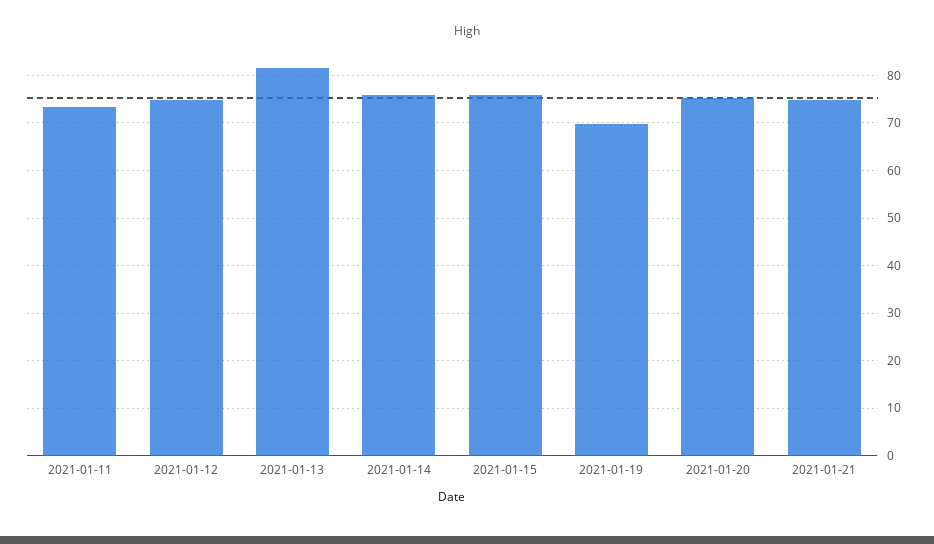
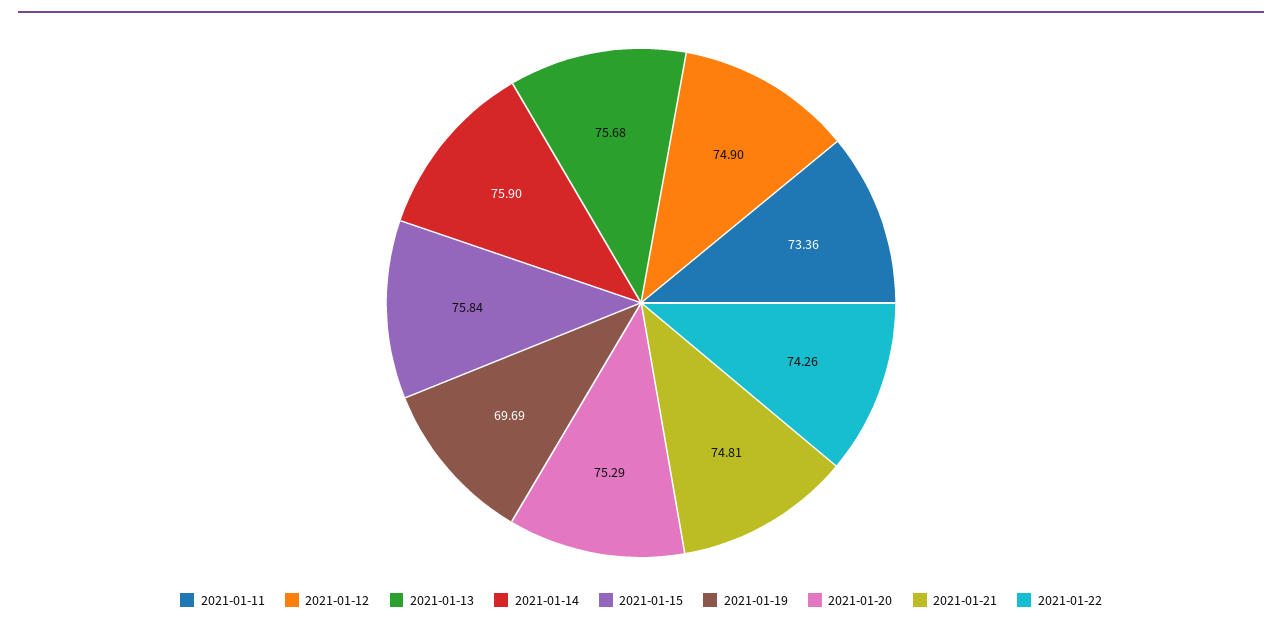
2021-01-13: 82 -> 75.68
2021-01-22: none -> 74.26

